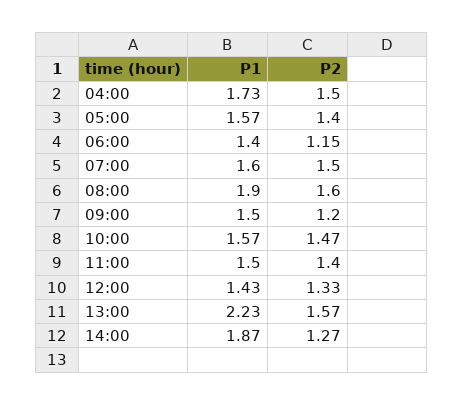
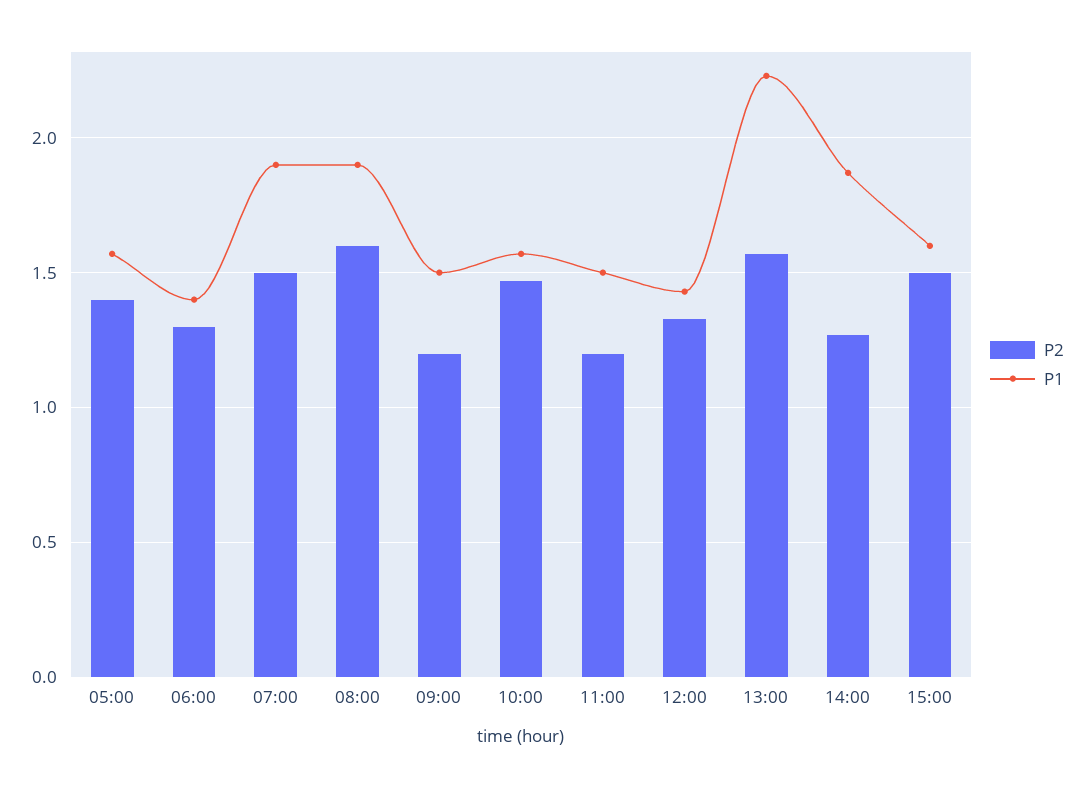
P1, 04:00: 1.73 -> none
P2, 04:00: 1.5 -> none
P2, 06:00: 1.15 -> 1.3
P1, 07:00: 1.6 -> 1.9
P2, 11:00: 1.4 -> 1.2
P2, 15:00: none -> 1.5
P1, 15:00: none -> 1.6

